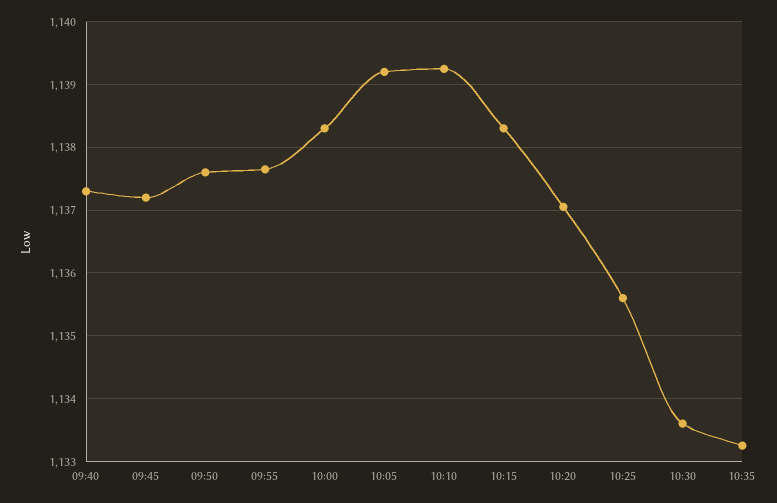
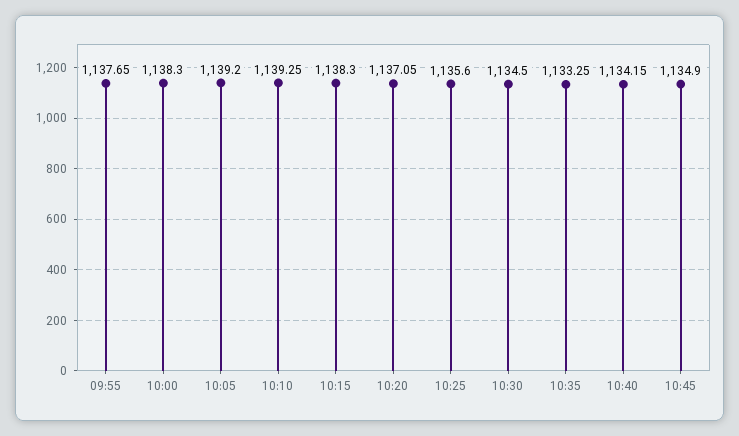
09:40: 1137.3 -> none
09:45: 1137.2 -> none
09:50: 1137.6 -> none
10:30: 1133.6 -> 1134.5
10:40: none -> 1134.15
10:45: none -> 1134.9

